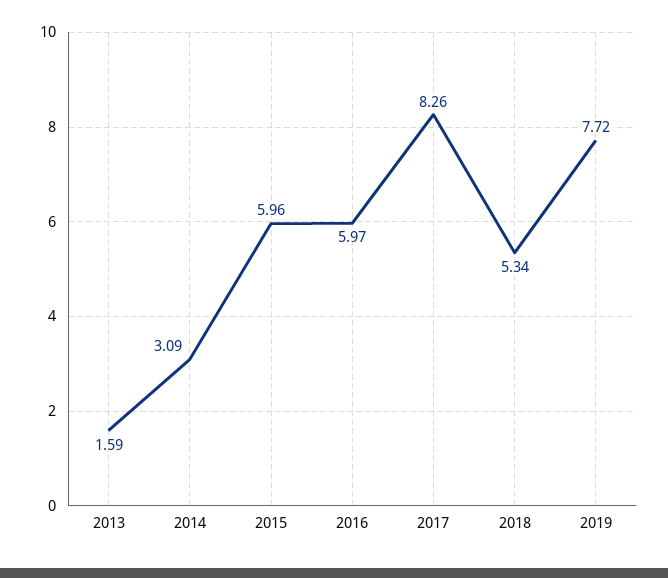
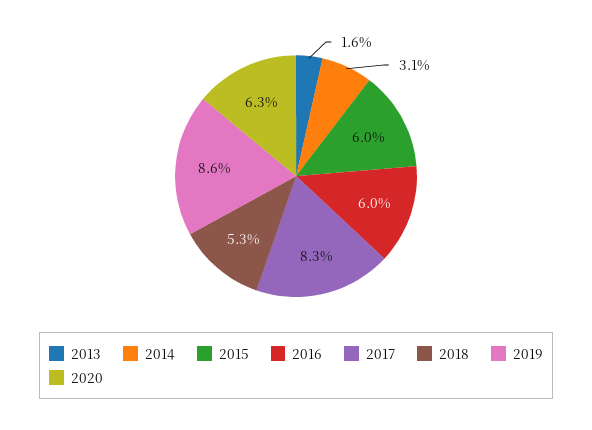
2019: 7.72 -> 8.6
2020: none -> 6.3

